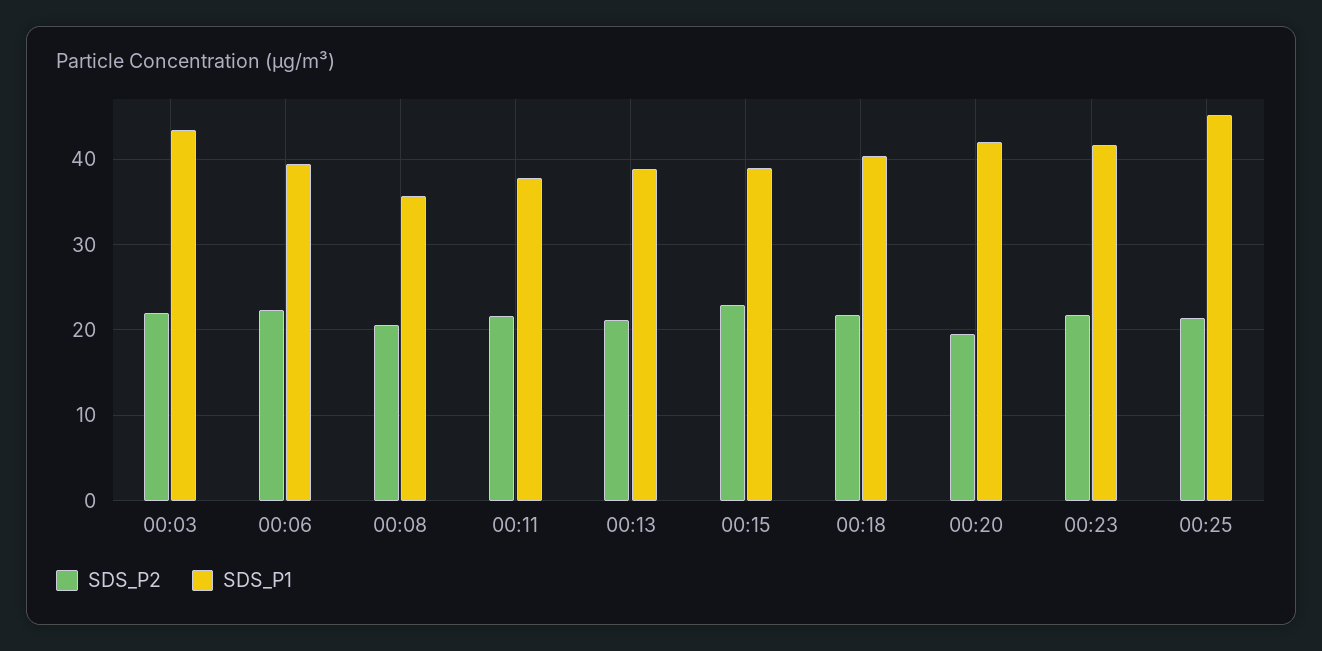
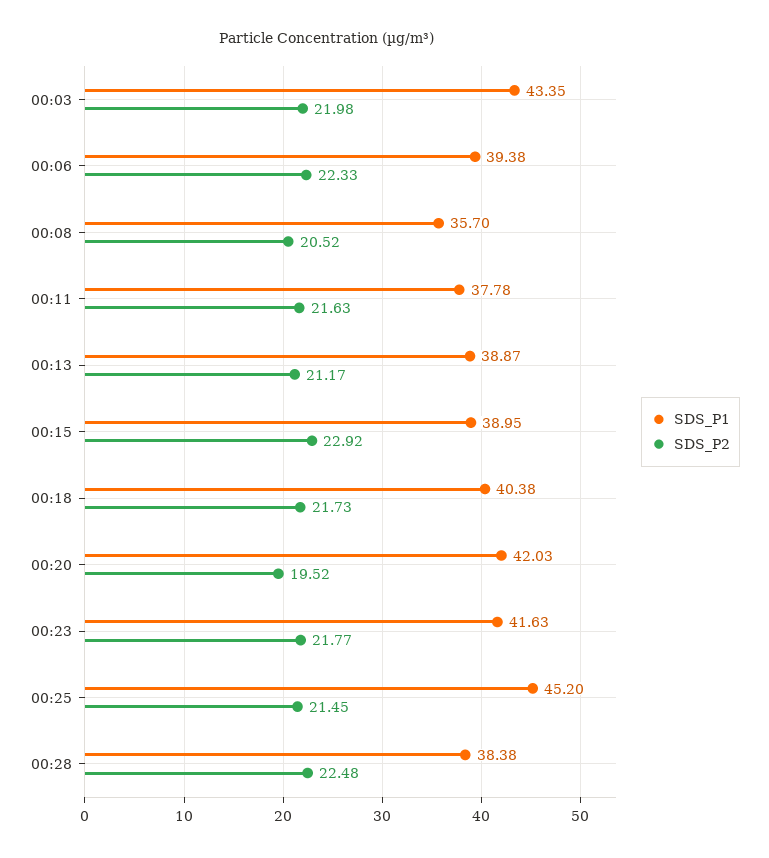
SDS_P1, 00:28: none -> 38.38
SDS_P2, 00:28: none -> 22.48

